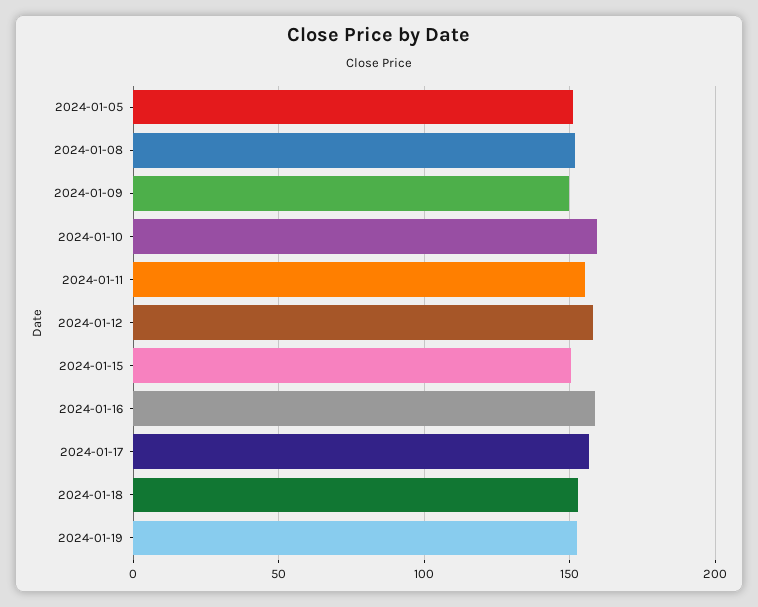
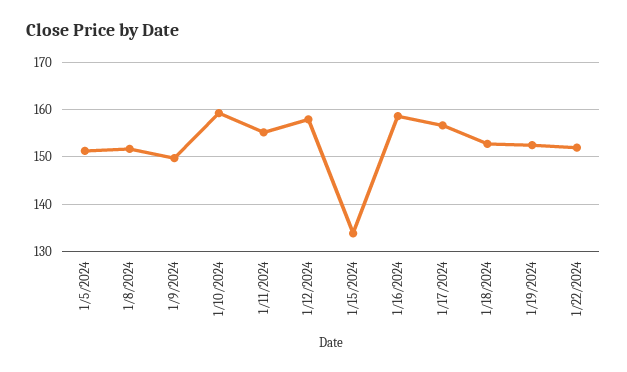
2024-01-15: 150 -> 134
1/22/2024: none -> 152

